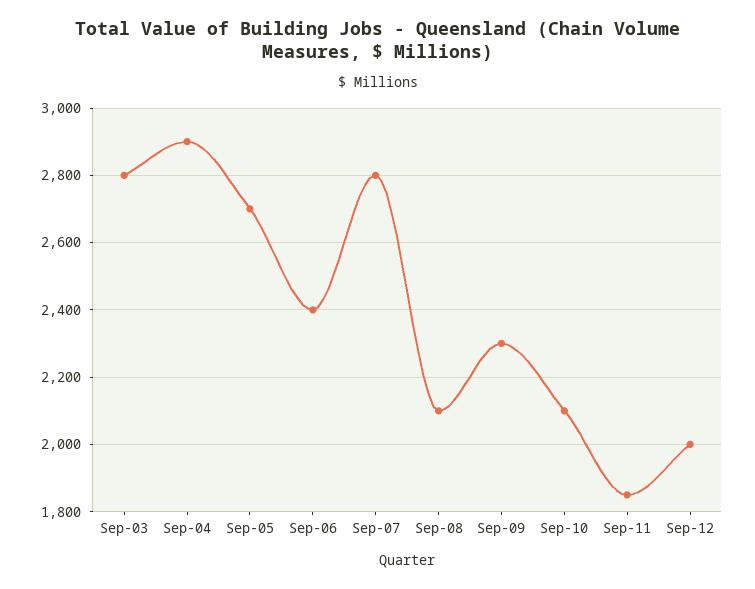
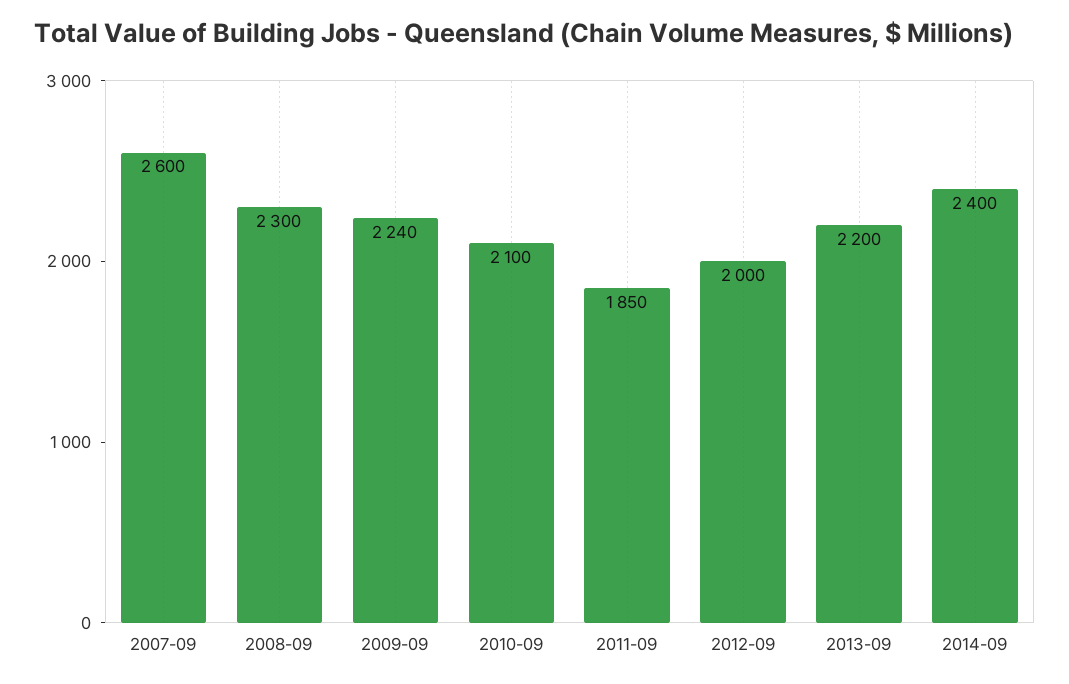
Sep-03: 2800 -> none
Sep-04: 2900 -> none
Sep-05: 2700 -> none
Sep-06: 2400 -> none
Sep-07: 2800 -> 2600
Sep-08: 2100 -> 2300
Sep-09: 2300 -> 2240
2013-09: none -> 2200
2014-09: none -> 2400

